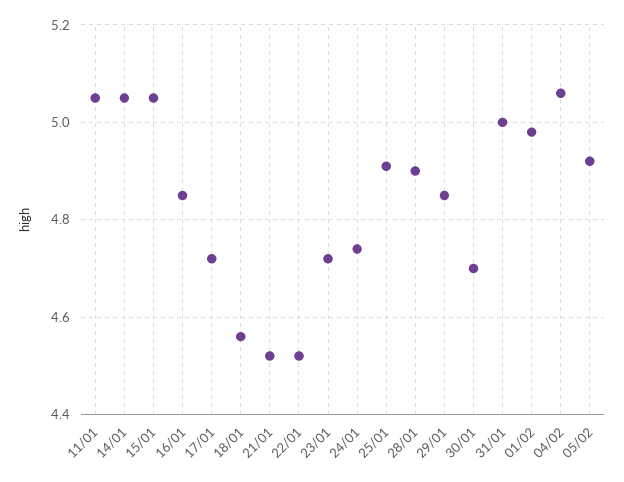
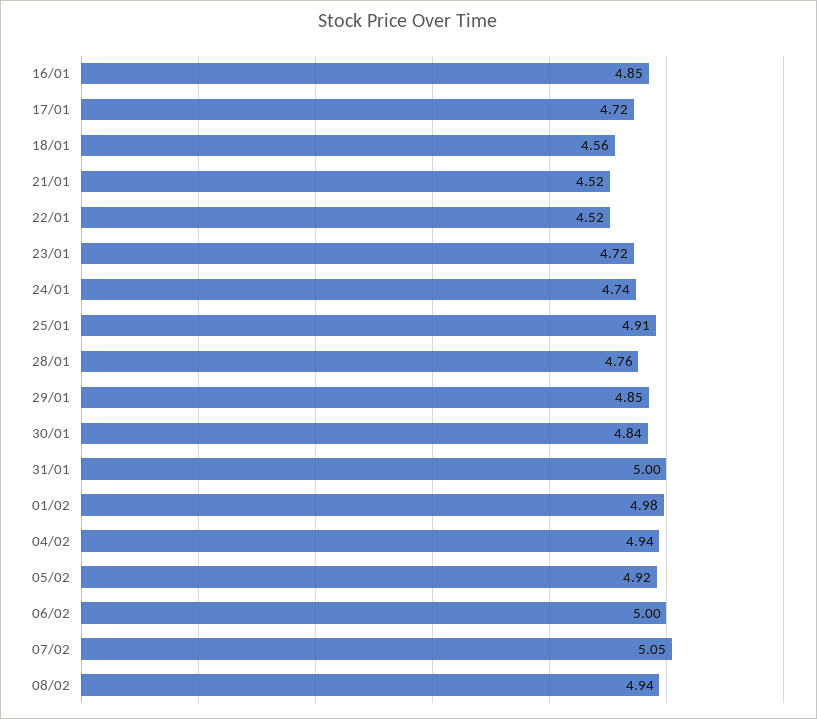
11/01: 5.05 -> none
14/01: 5.05 -> none
15/01: 5.05 -> none
28/01: 4.9 -> 4.76
30/01: 4.7 -> 4.84
04/02: 5.05 -> 4.94
06/02: none -> 5
07/02: none -> 5.05
08/02: none -> 4.94

